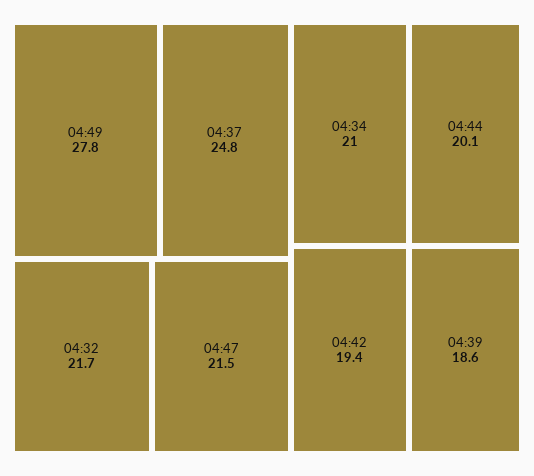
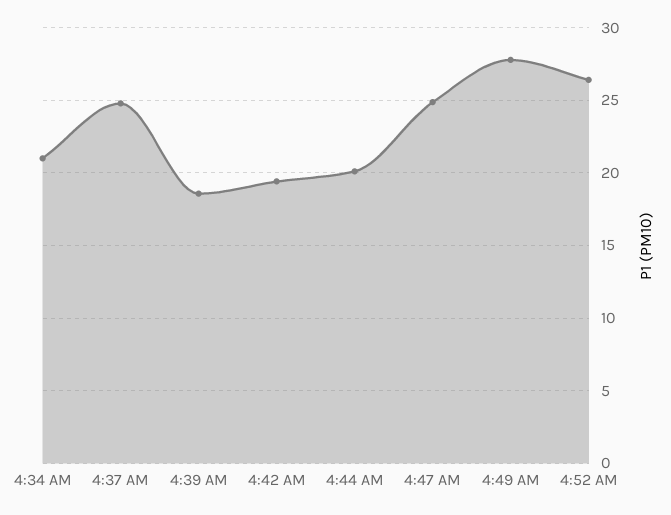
04:32: 21.7 -> none
04:47: 21.5 -> 25
4:52 AM: none -> 26.5

